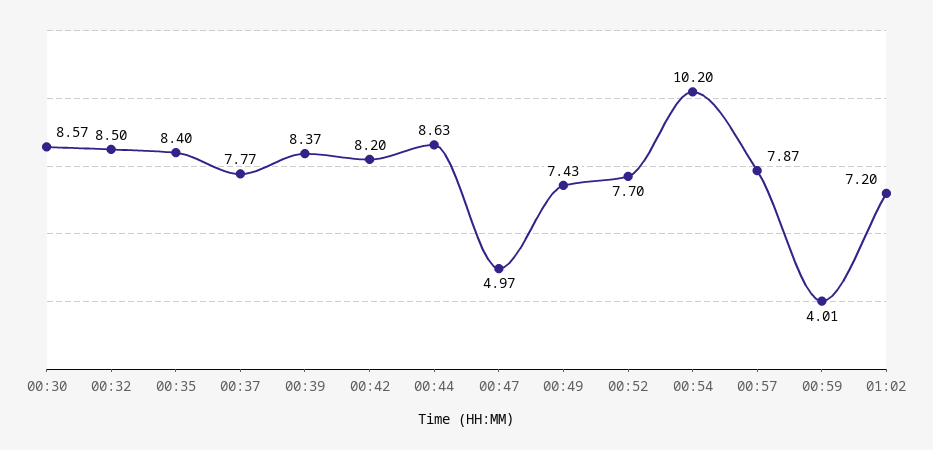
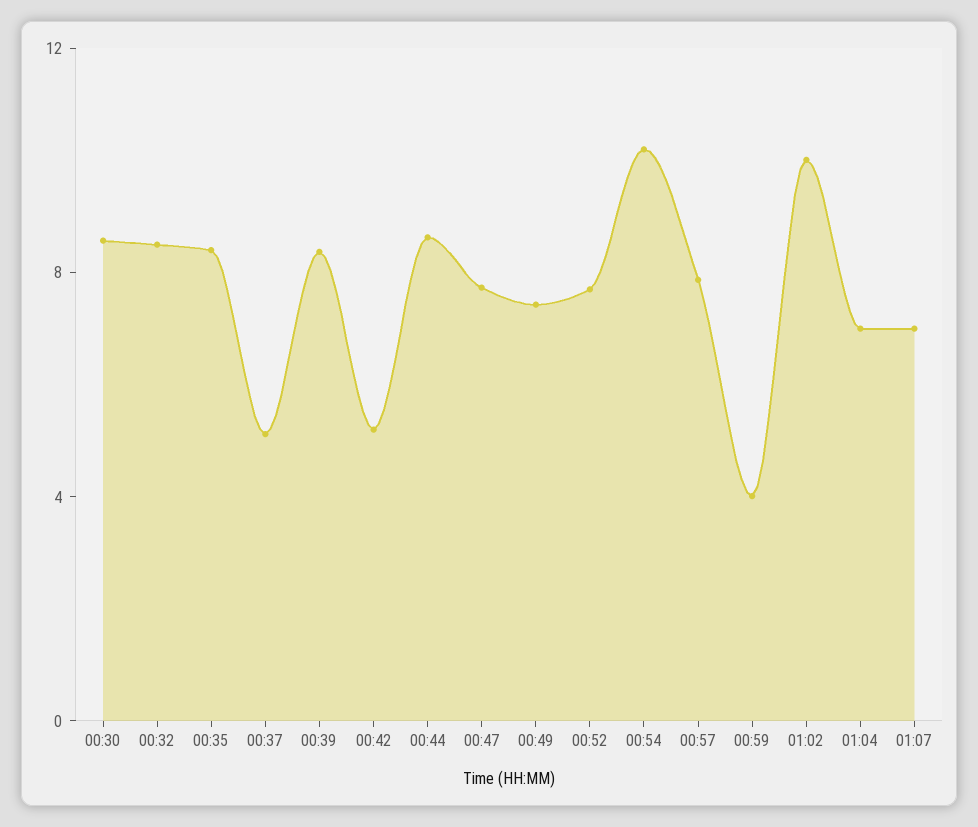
00:37: 7.77 -> 5
00:42: 8.2 -> 5
00:47: 4.97 -> 8
01:02: 7.2 -> 10
01:04: none -> 7
01:07: none -> 7

